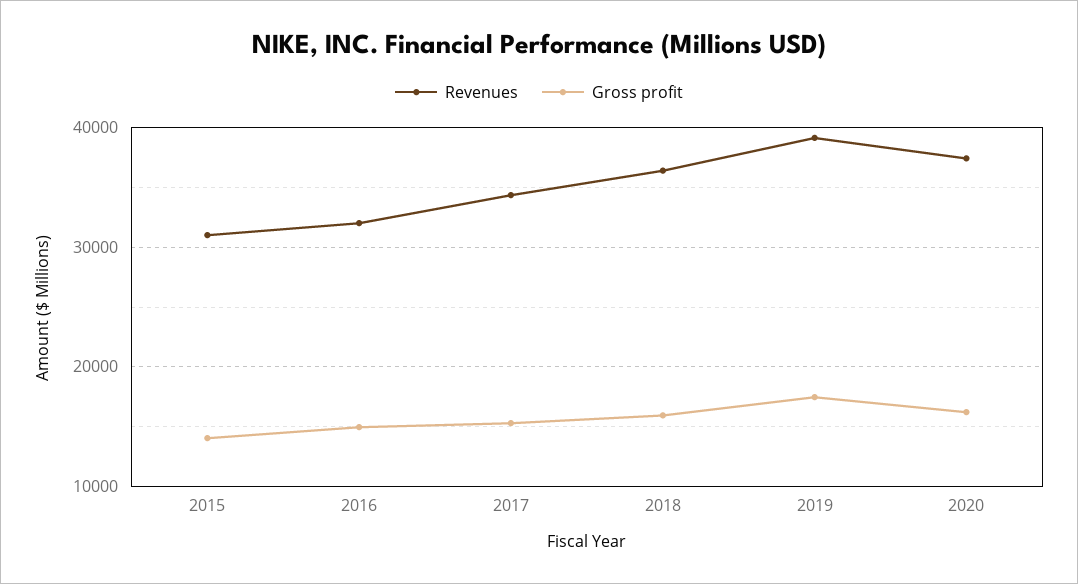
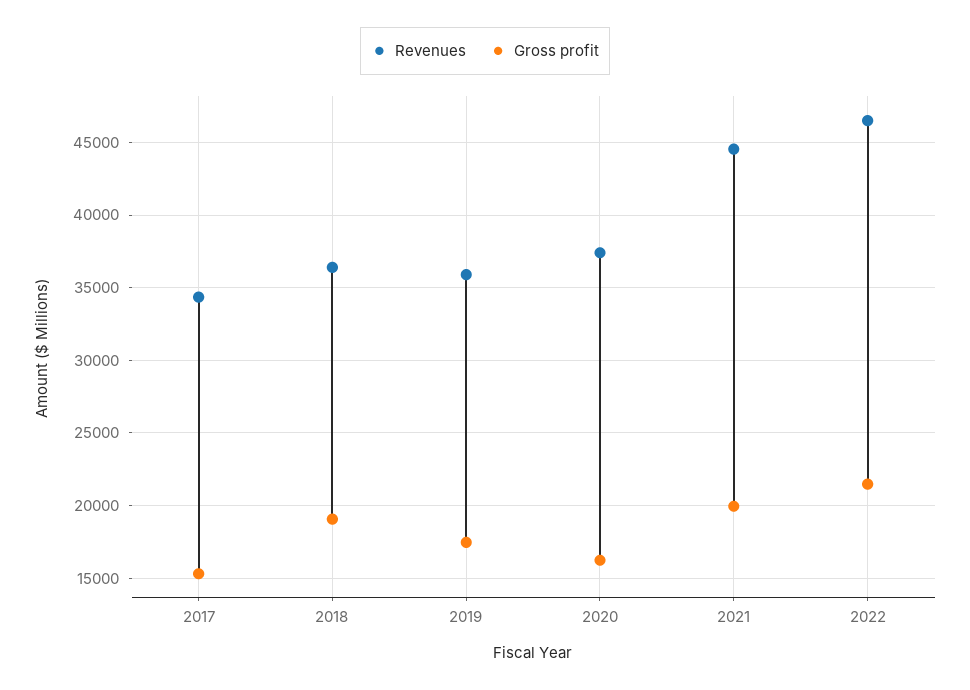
Revenues, 2015: 31000 -> none
Gross profit, 2015: 14000 -> none
Revenues, 2016: 32000 -> none
Gross profit, 2016: 15000 -> none
Gross profit, 2018: 16000 -> 19000
Revenues, 2019: 39000 -> 36000
Revenues, 2021: none -> 44500
Gross profit, 2021: none -> 20000
Revenues, 2022: none -> 46500
Gross profit, 2022: none -> 21500

